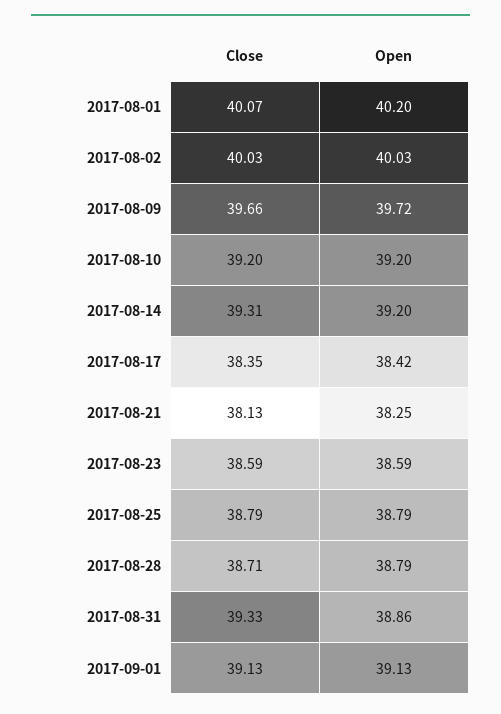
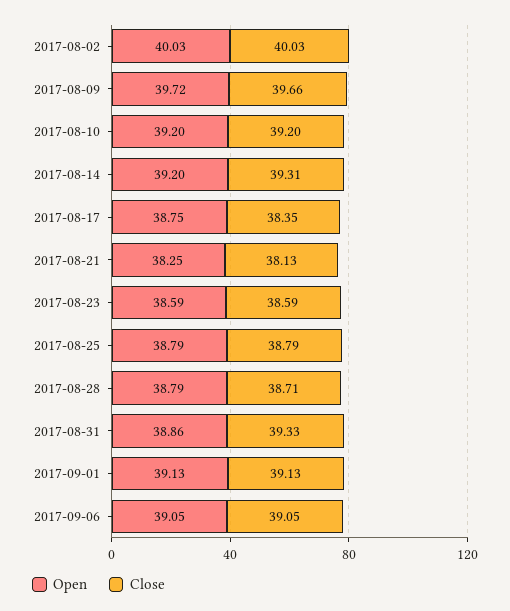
Close, 2017-08-01: 40.07 -> none
Open, 2017-08-01: 40.2 -> none
Open, 2017-08-17: 38.42 -> 38.75
Open, 2017-09-06: none -> 39.05
Close, 2017-09-06: none -> 39.05

